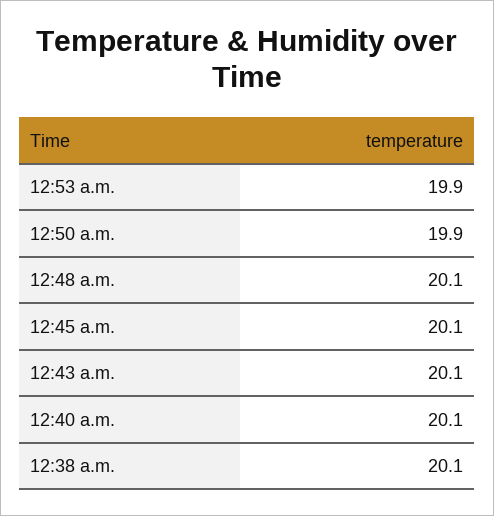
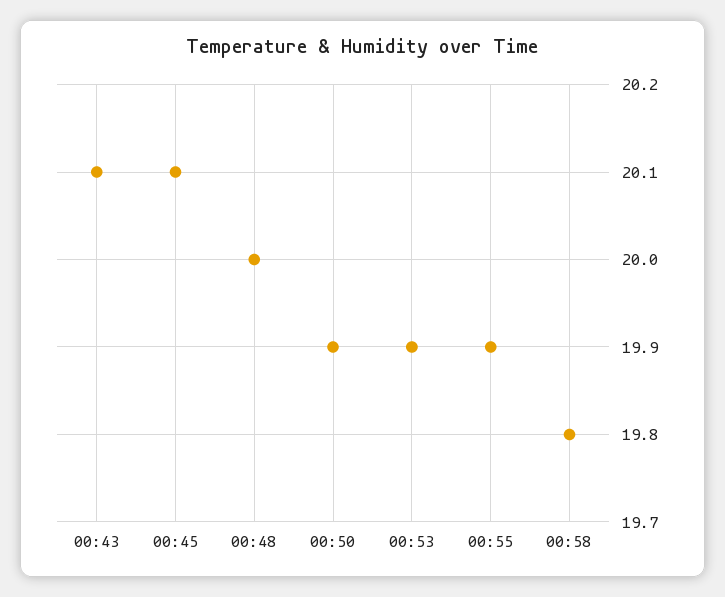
12:48 a.m.: 20.1 -> 20
12:40 a.m.: 20.1 -> none
12:38 a.m.: 20.1 -> none
00:55: none -> 19.9
00:58: none -> 19.8

